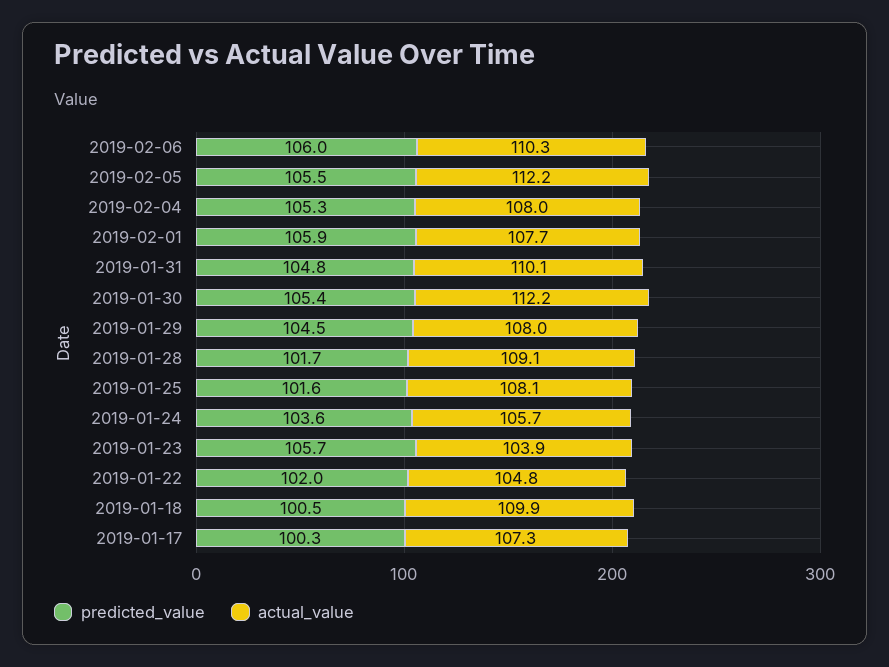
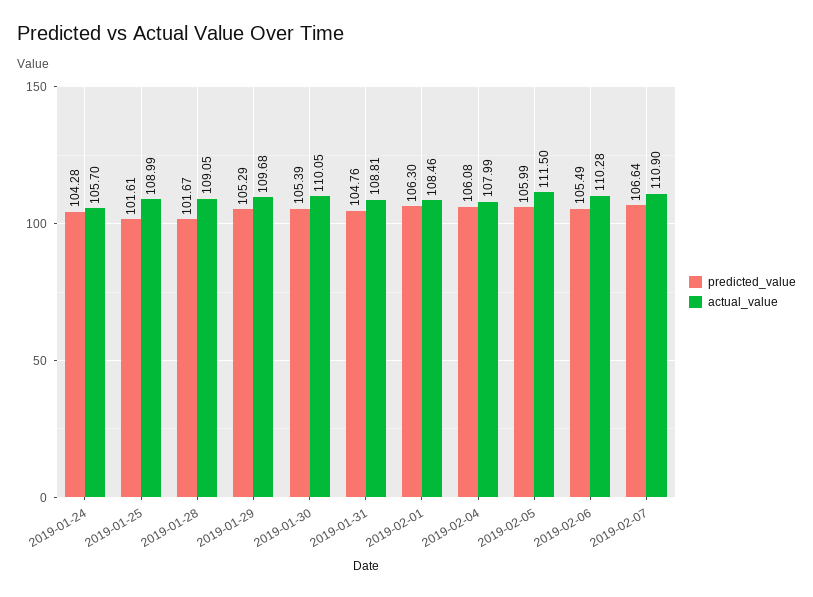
predicted_value, 2019-02-06: 106 -> 105.49
predicted_value, 2019-02-05: 105.5 -> 105.99
actual_value, 2019-02-05: 112.2 -> 111.5
predicted_value, 2019-02-04: 105.3 -> 106.08
predicted_value, 2019-02-01: 105.9 -> 106.3
actual_value, 2019-02-01: 107.7 -> 108.46
actual_value, 2019-01-31: 110.1 -> 108.81
actual_value, 2019-01-30: 112.2 -> 110.05
predicted_value, 2019-01-29: 104.5 -> 105.29
actual_value, 2019-01-29: 108 -> 109.68
actual_value, 2019-01-25: 108.1 -> 108.99
predicted_value, 2019-01-24: 103.6 -> 104.28
predicted_value, 2019-01-23: 105.7 -> none
actual_value, 2019-01-23: 103.9 -> none
predicted_value, 2019-01-22: 102 -> none
actual_value, 2019-01-22: 104.8 -> none
predicted_value, 2019-01-18: 100.5 -> none
actual_value, 2019-01-18: 109.9 -> none
predicted_value, 2019-01-17: 100.3 -> none
actual_value, 2019-01-17: 107.3 -> none
predicted_value, 2019-02-07: none -> 106.64
actual_value, 2019-02-07: none -> 110.9

